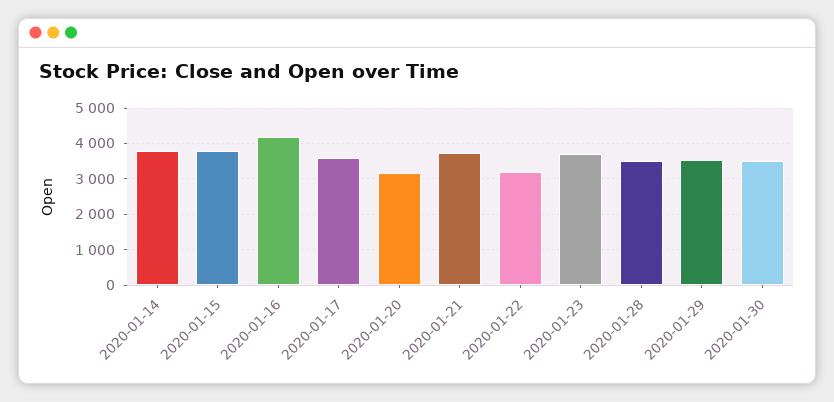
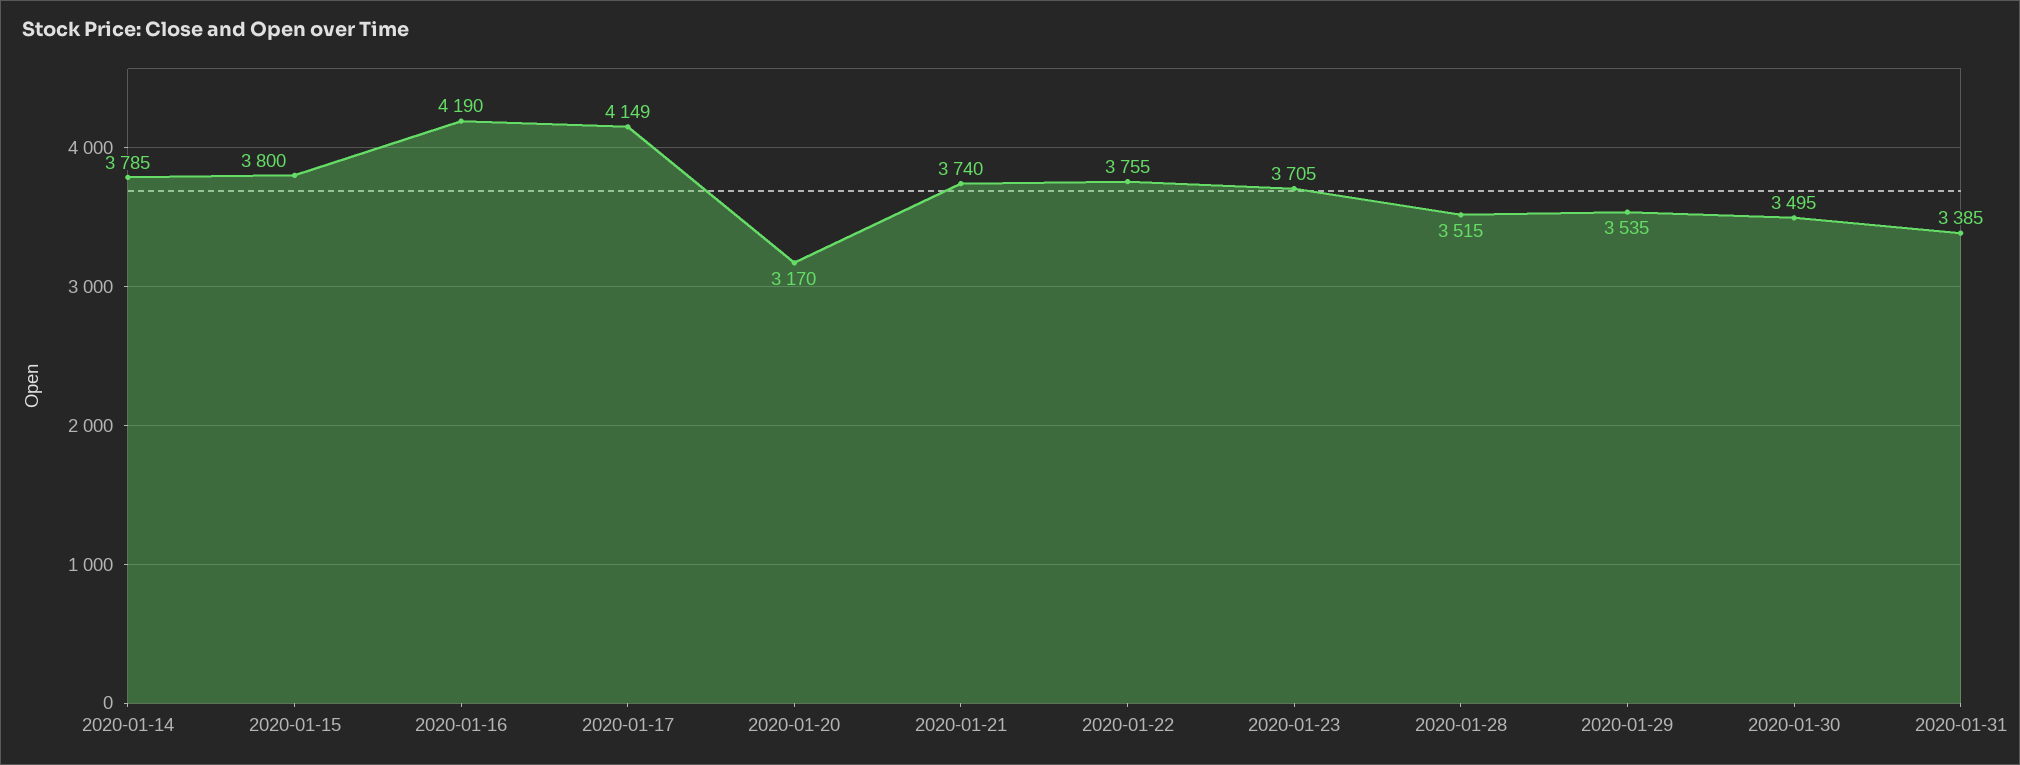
2020-01-17: 3600 -> 4149
2020-01-22: 3200 -> 3755
2020-01-31: none -> 3385

